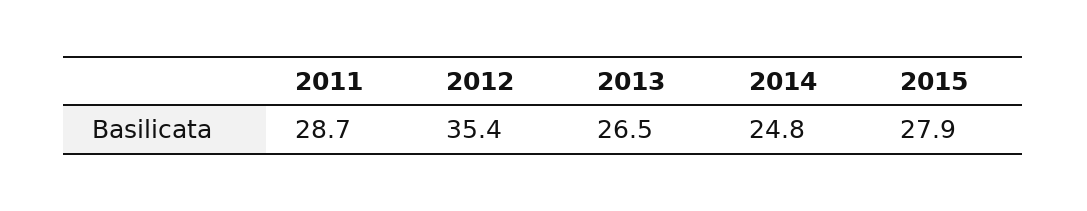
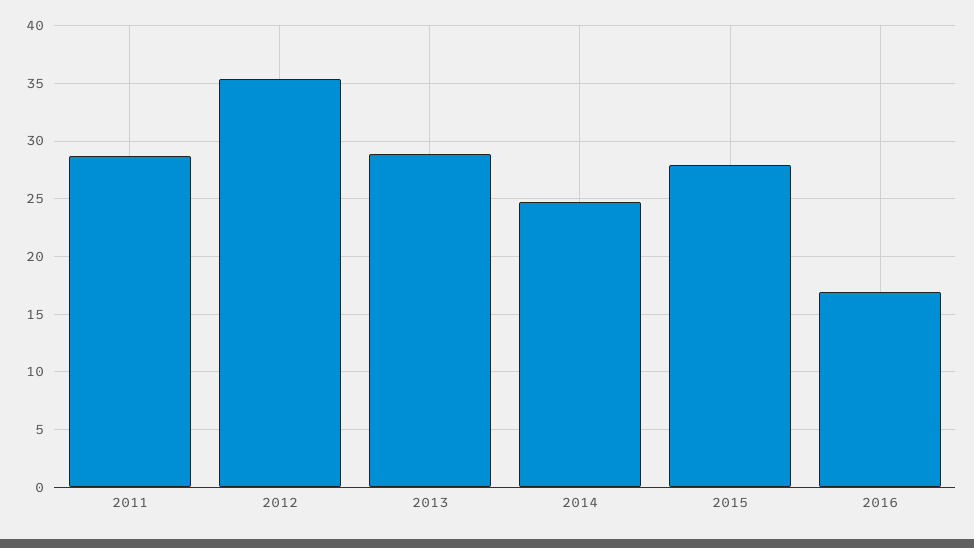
2013: 26.5 -> 29
2016: none -> 17

